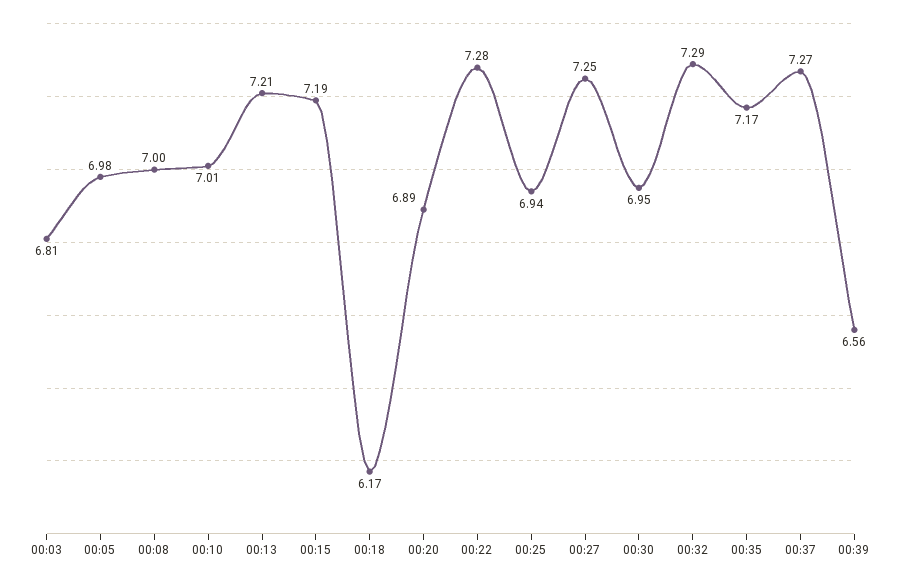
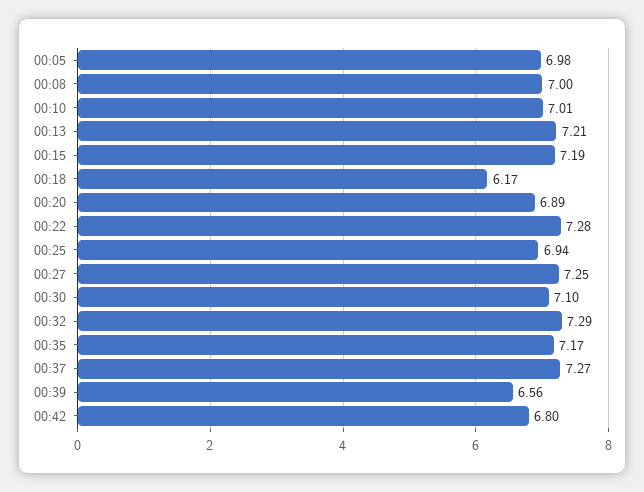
00:03: 6.81 -> none
00:30: 6.95 -> 7.1
00:42: none -> 6.8

